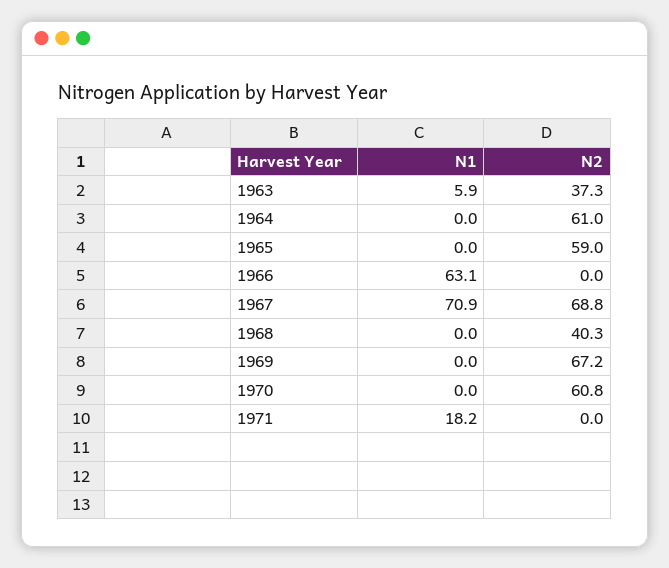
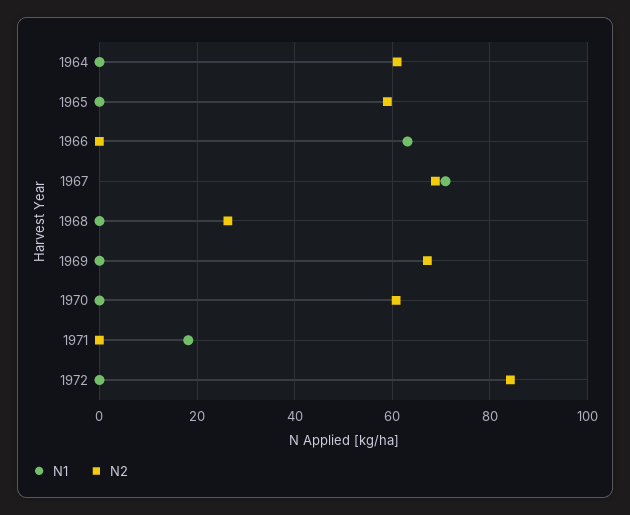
N1, 1963: 5.9 -> none
N2, 1963: 37.3 -> none
N2, 1968: 40.3 -> 26
N1, 1972: none -> 0
N2, 1972: none -> 84

